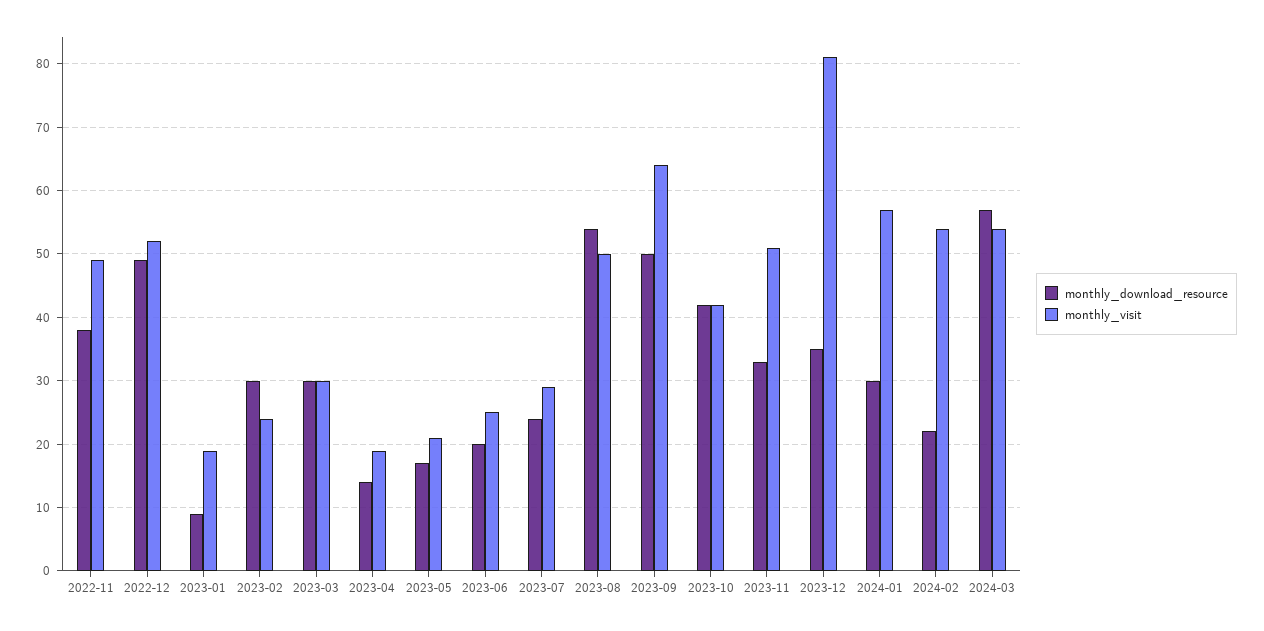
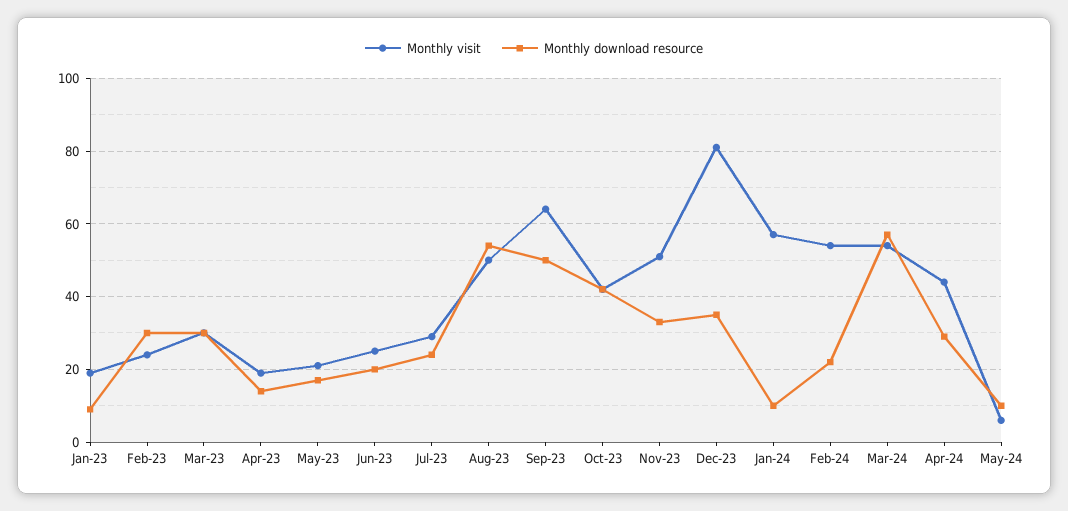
monthly_download_resource, 2022-11: 38 -> none
monthly_visit, 2022-11: 49 -> none
monthly_download_resource, 2022-12: 49 -> none
monthly_visit, 2022-12: 52 -> none
monthly_download_resource, 2024-01: 30 -> 10
monthly_visit, Apr-24: none -> 45
monthly_download_resource, Apr-24: none -> 30
monthly_visit, May-24: none -> 5
monthly_download_resource, May-24: none -> 10

